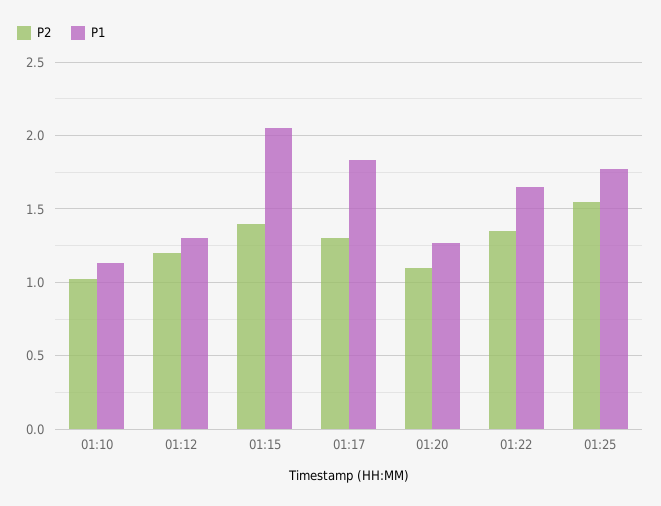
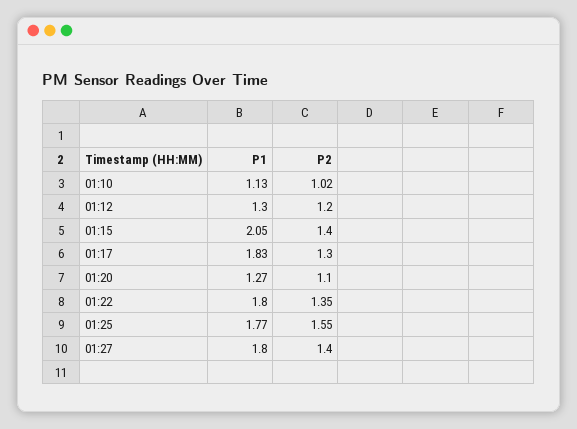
P1, 01:22: 1.65 -> 1.8
P1, 01:27: none -> 1.8
P2, 01:27: none -> 1.4

